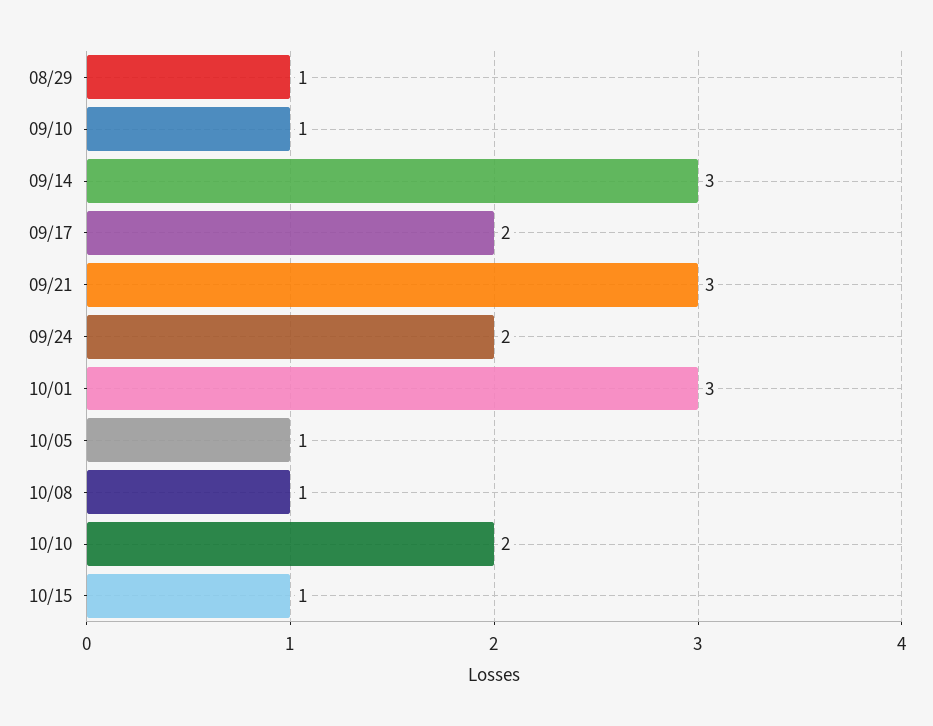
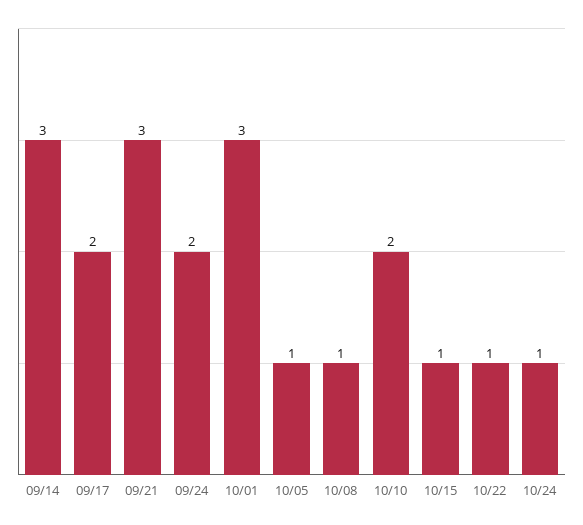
08/29: 1 -> none
09/10: 1 -> none
10/22: none -> 1
10/24: none -> 1

